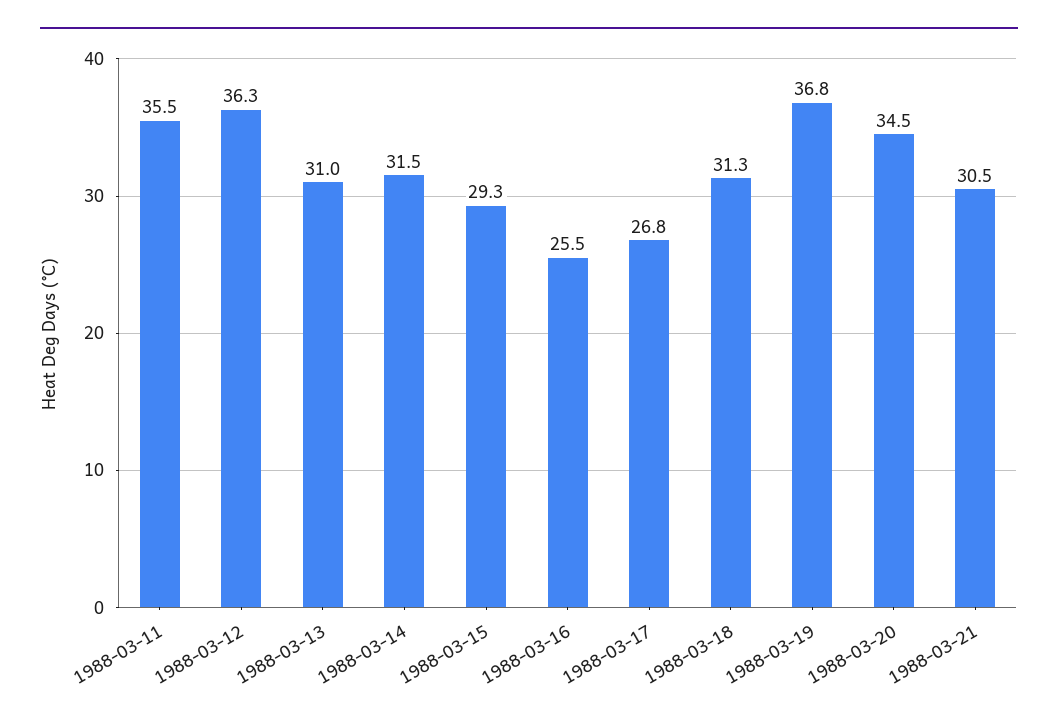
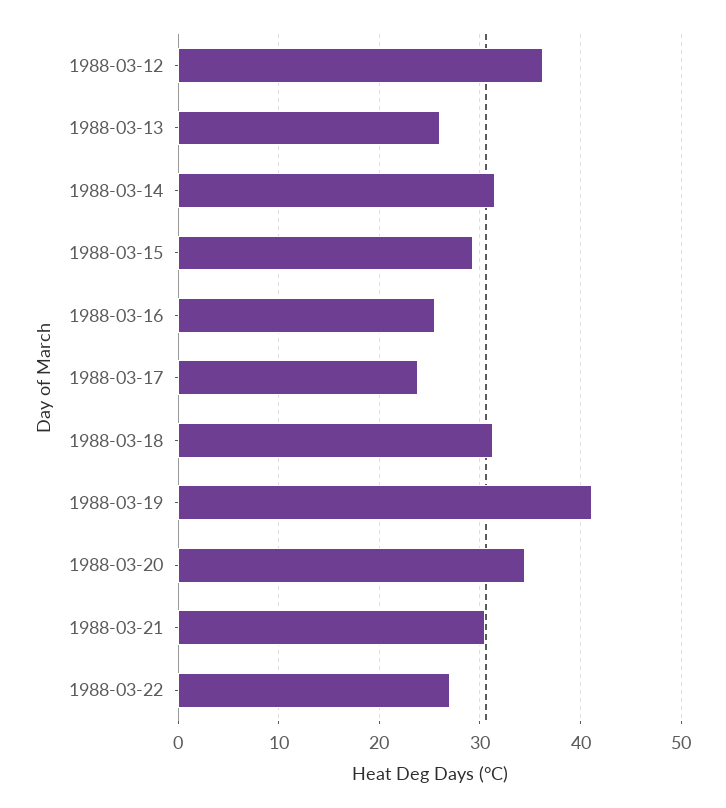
1988-03-11: 35.5 -> none
1988-03-13: 31 -> 26
1988-03-17: 26.8 -> 24
1988-03-19: 36.8 -> 41
1988-03-22: none -> 27

